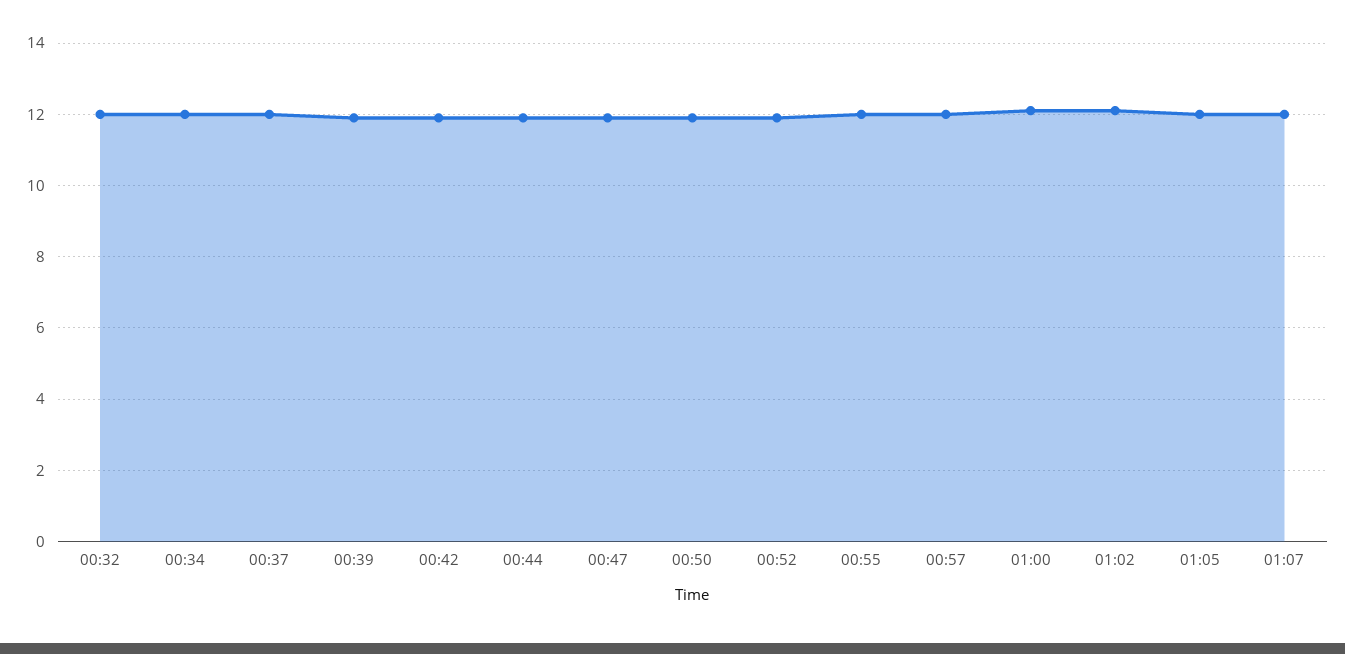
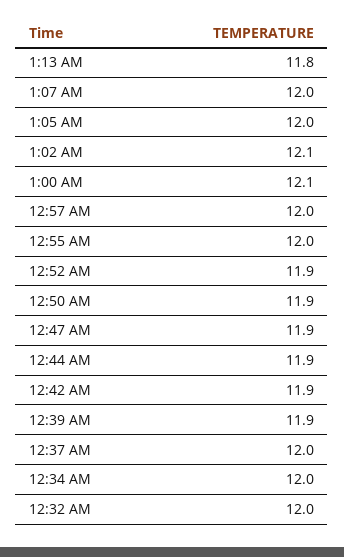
1:13 AM: none -> 11.8

